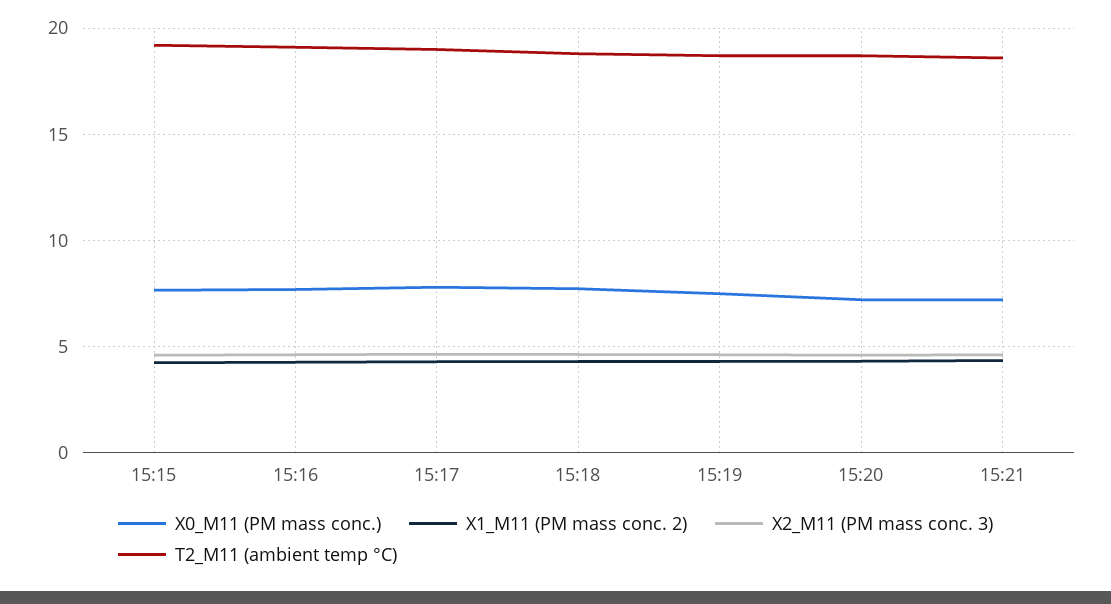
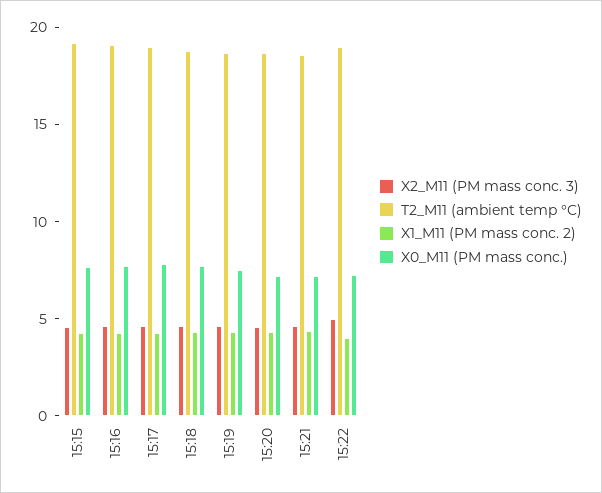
X2_M11 (PM mass conc. 3), 15:22: none -> 5
T2_M11 (ambient temp °C), 15:22: none -> 19
X1_M11 (PM mass conc. 2), 15:22: none -> 4
X0_M11 (PM mass conc.), 15:22: none -> 7

